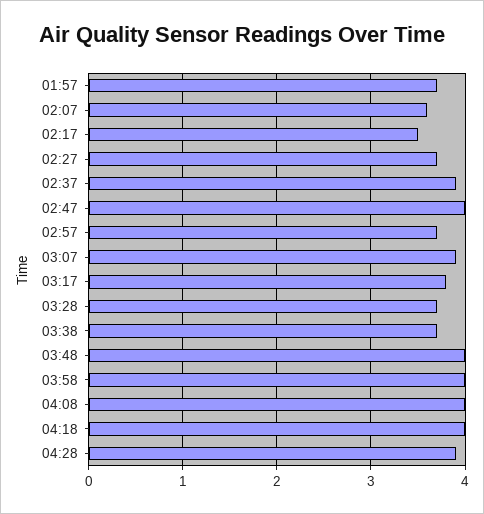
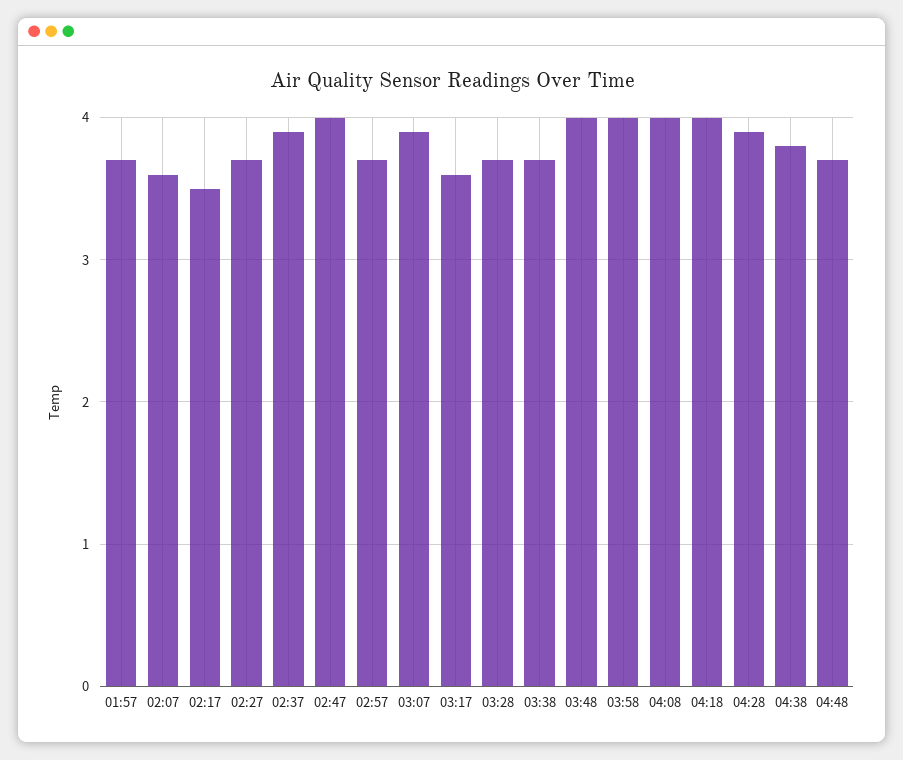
03:17: 3.8 -> 3.6
04:38: none -> 3.8
04:48: none -> 3.7

